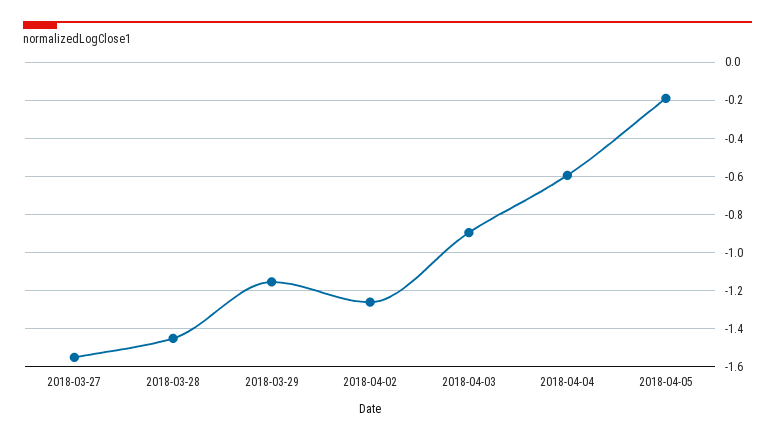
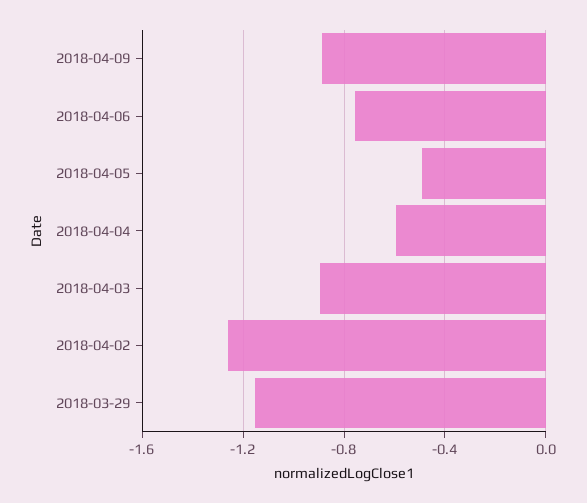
2018-03-27: -1.55 -> none
2018-03-28: -1.45 -> none
2018-04-05: -0.2 -> -0.5
2018-04-09: none -> -0.9
2018-04-06: none -> -0.75

